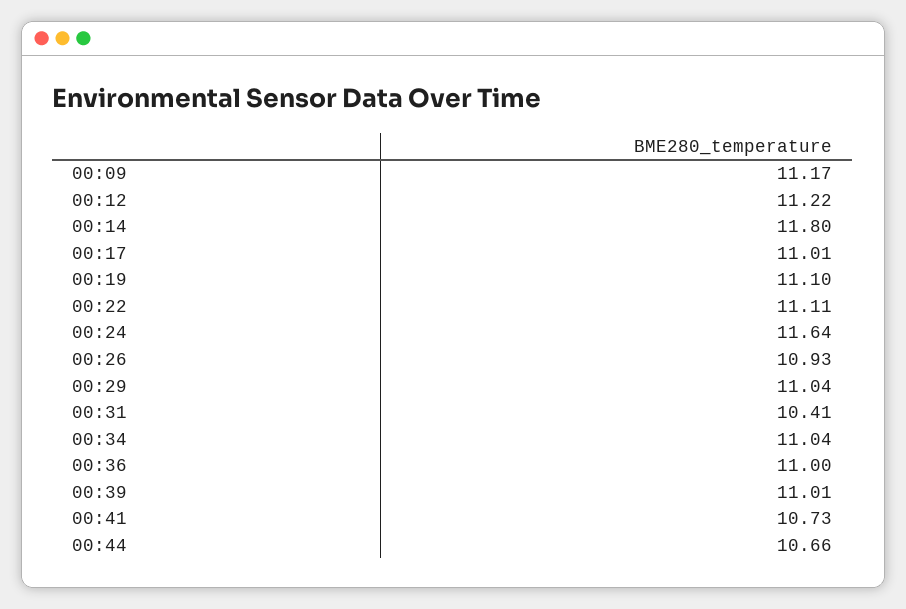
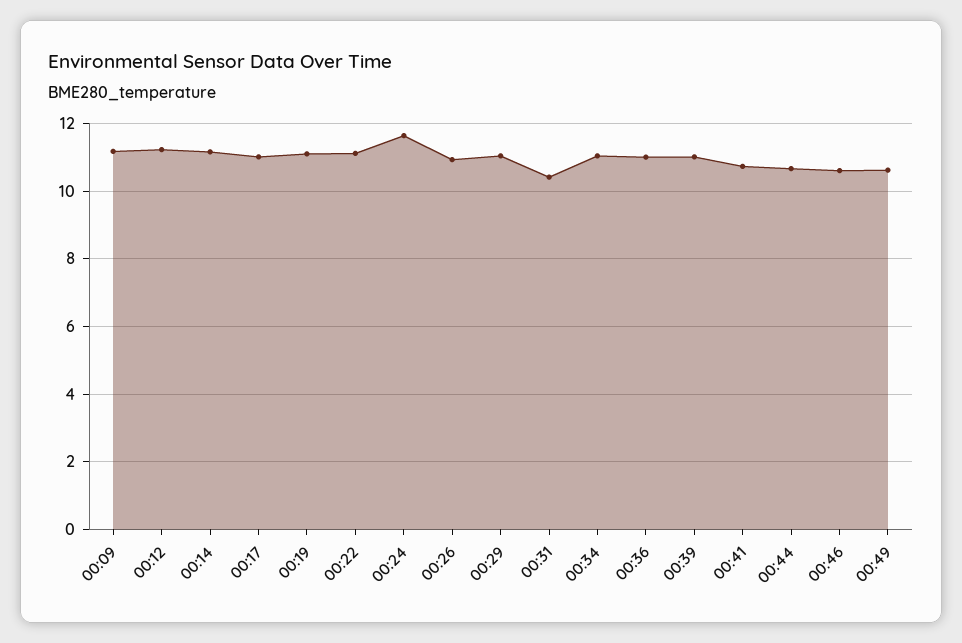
00:14: 11.8 -> 11.2
00:46: none -> 10.6
00:49: none -> 10.6

